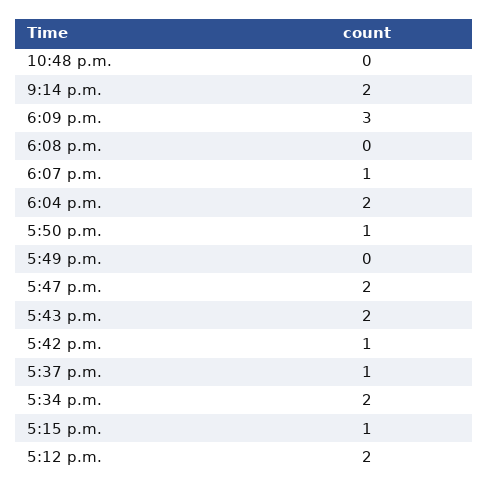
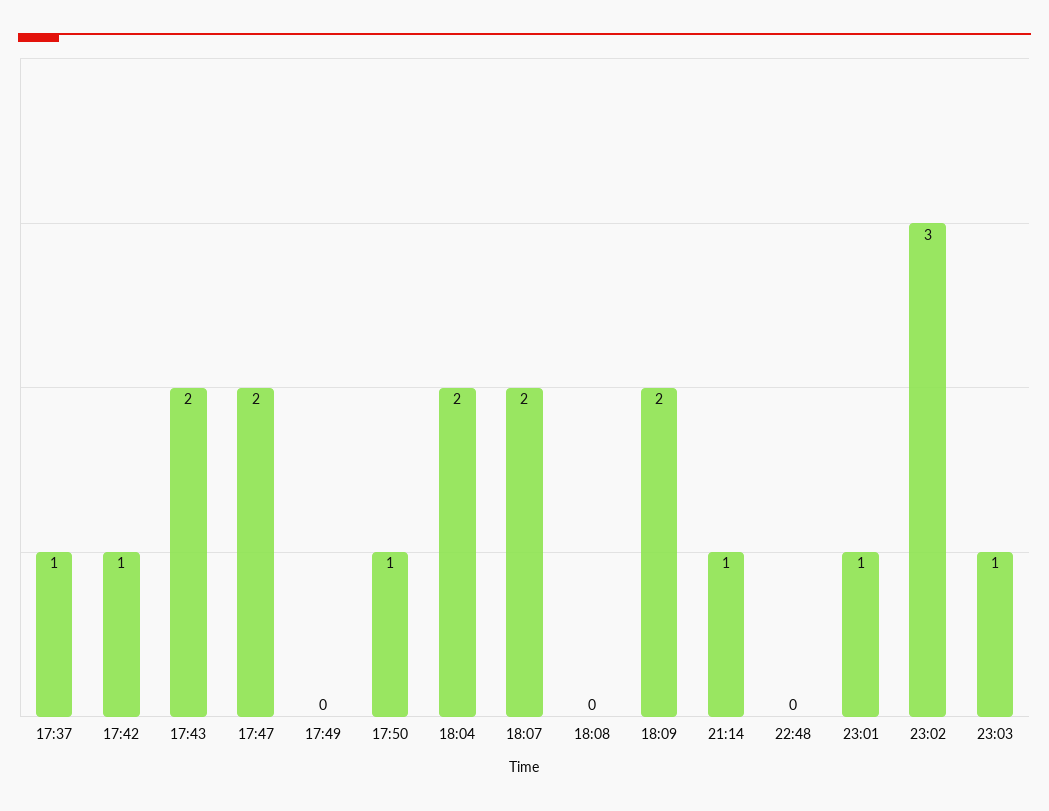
9:14 p.m.: 2 -> 1
6:09 p.m.: 3 -> 2
6:07 p.m.: 1 -> 2
5:34 p.m.: 2 -> none
5:15 p.m.: 1 -> none
5:12 p.m.: 2 -> none
23:01: none -> 1
23:02: none -> 3
23:03: none -> 1

